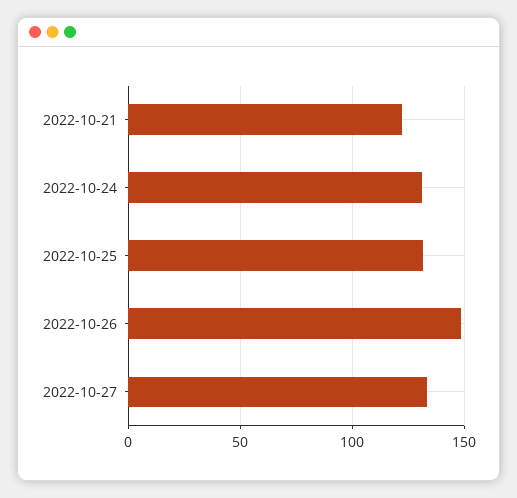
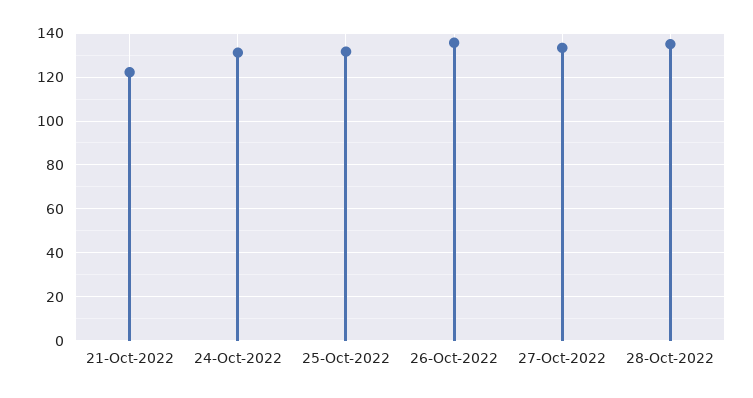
2022-10-26: 150 -> 135
28-Oct-2022: none -> 135

